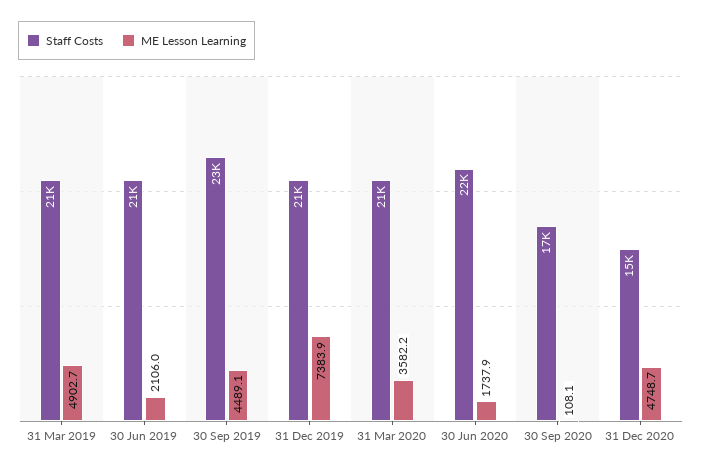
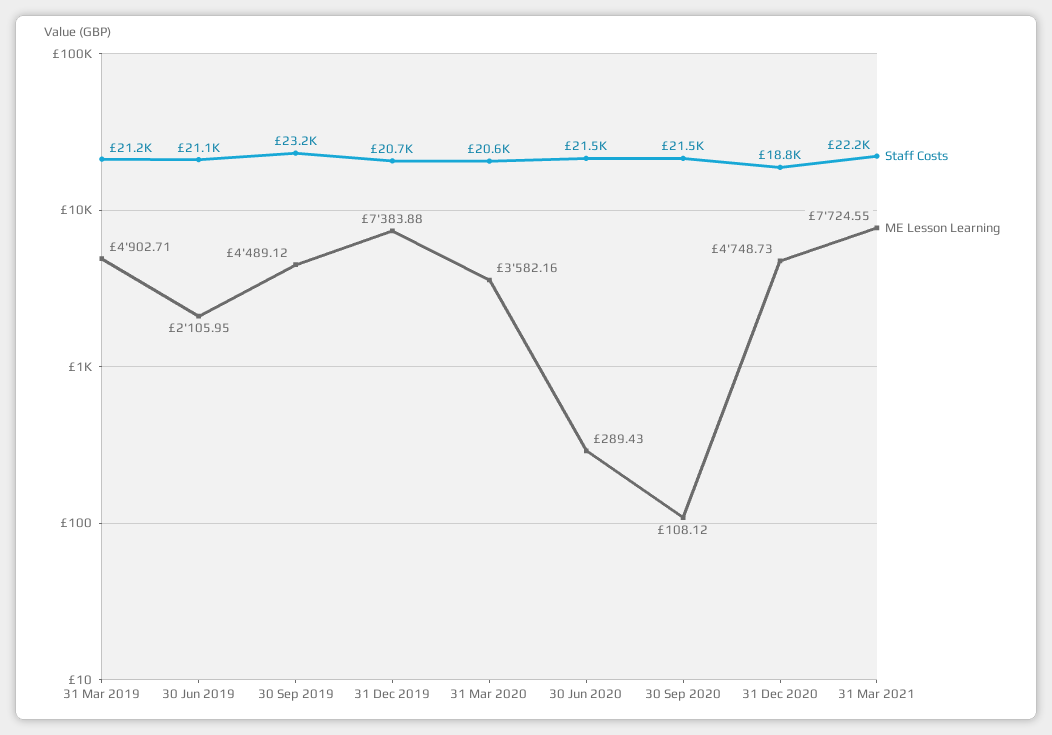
ME Lesson Learning, 30 Jun 2020: 1737.9 -> 289.43
Staff Costs, 30 Sep 2020: 17000 -> 21500
Staff Costs, 31 Dec 2020: 15000 -> 18800
Staff Costs, 31 Mar 2021: none -> 22200
ME Lesson Learning, 31 Mar 2021: none -> 7724.55

